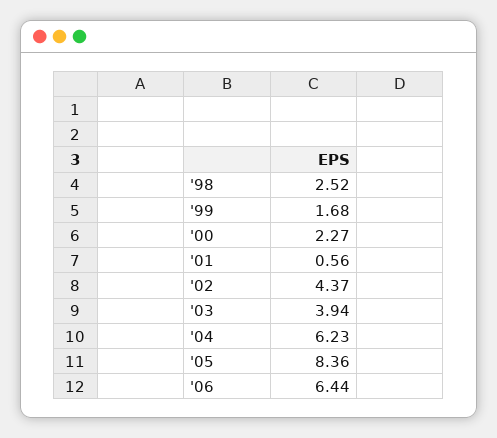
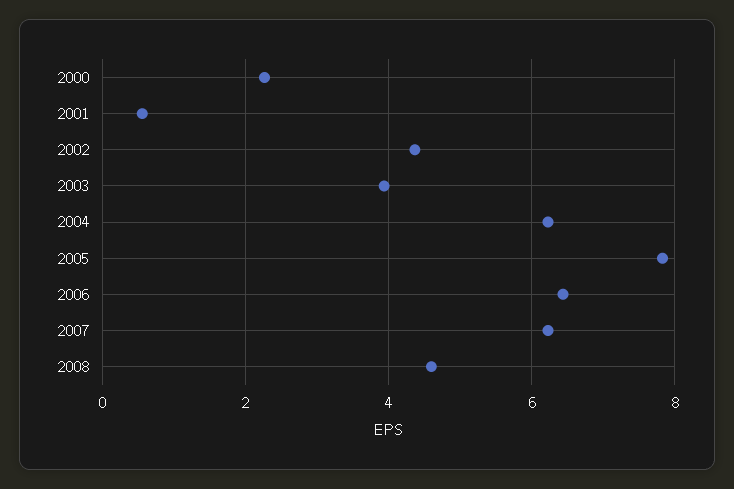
'98: 2.52 -> none
'99: 1.68 -> none
'05: 8.36 -> 7.8
2007: none -> 6.2
2008: none -> 4.6

